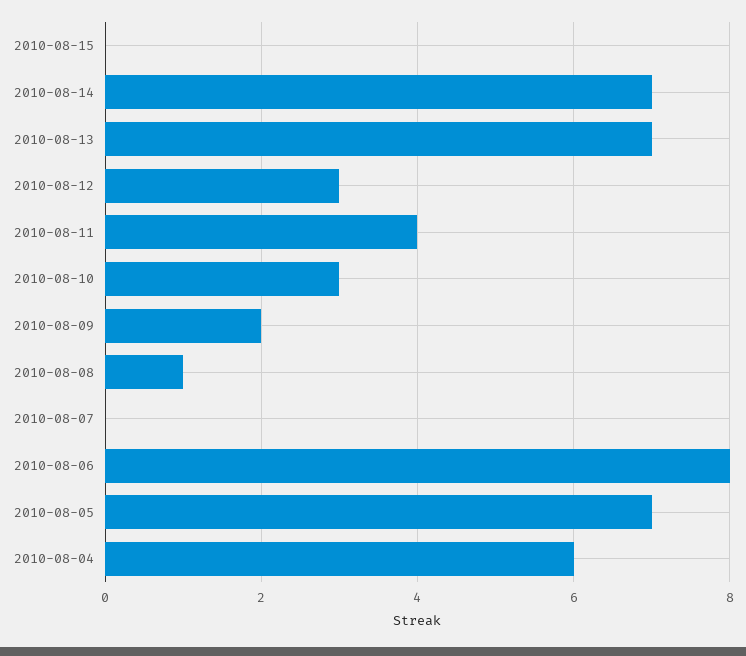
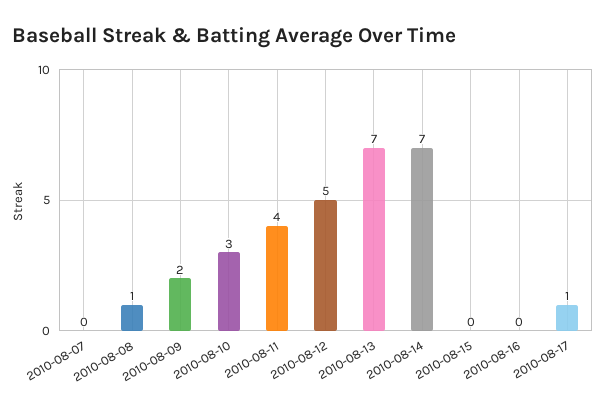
2010-08-12: 3 -> 5
2010-08-06: 8 -> none
2010-08-05: 7 -> none
2010-08-04: 6 -> none
2010-08-16: none -> 0
2010-08-17: none -> 1

